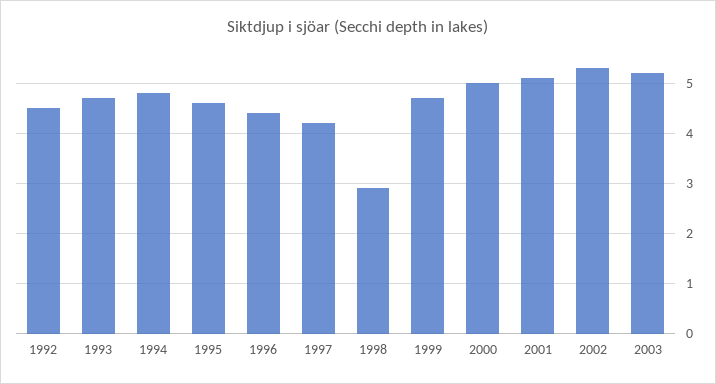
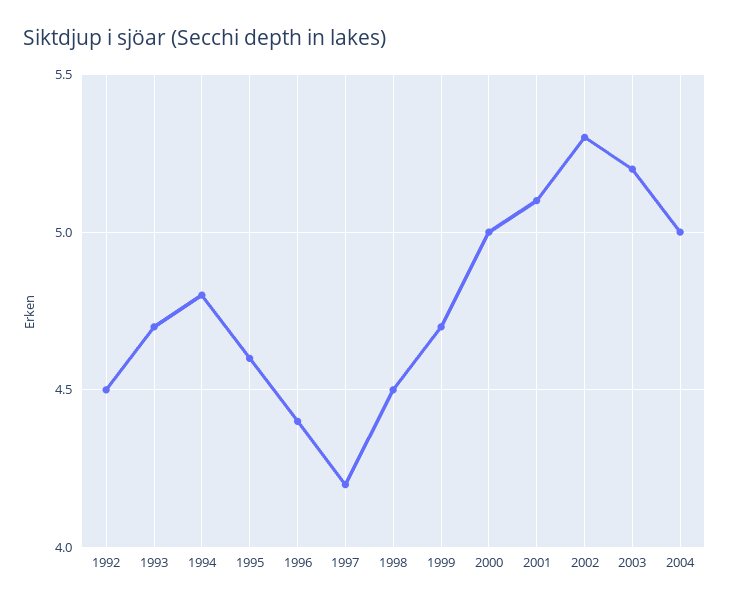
1998: 3 -> 4.5
2004: none -> 5

